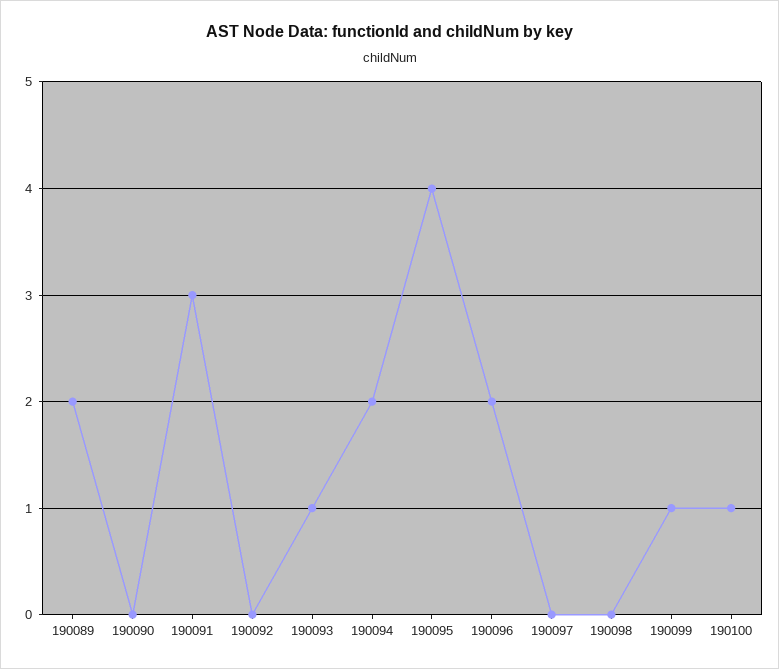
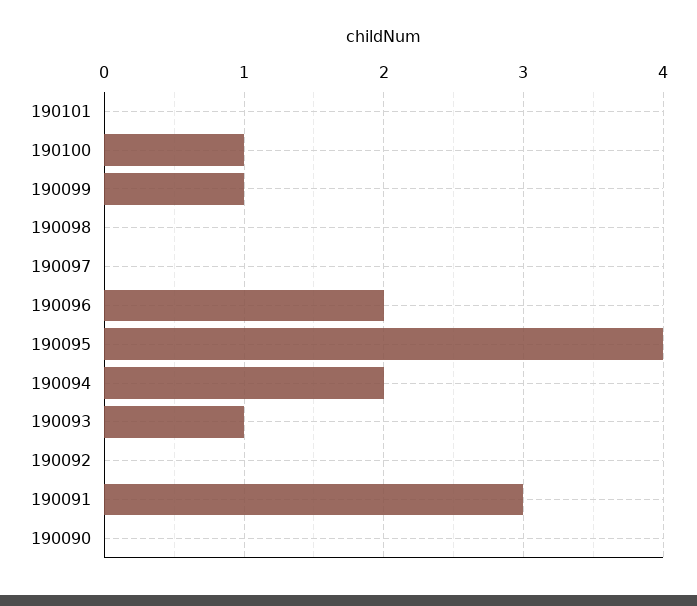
190089: 2 -> none
190101: none -> 0

